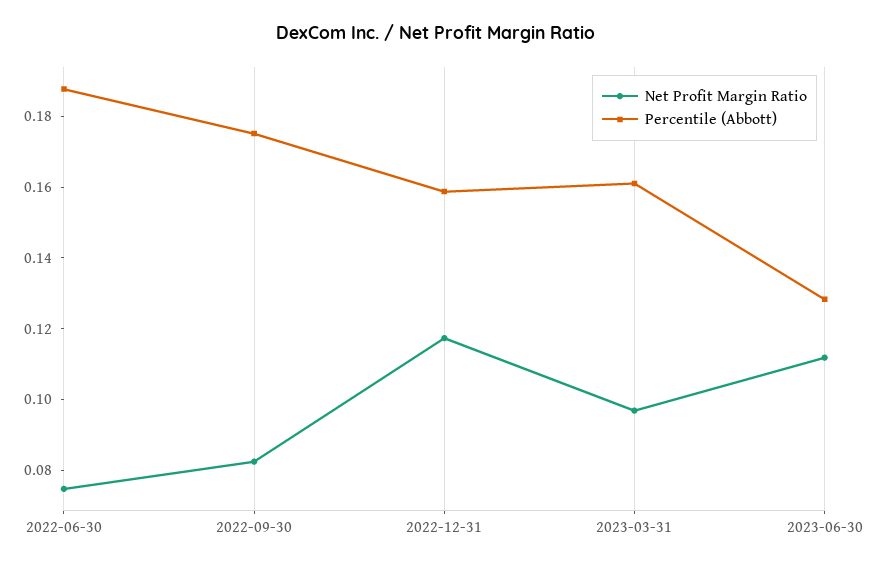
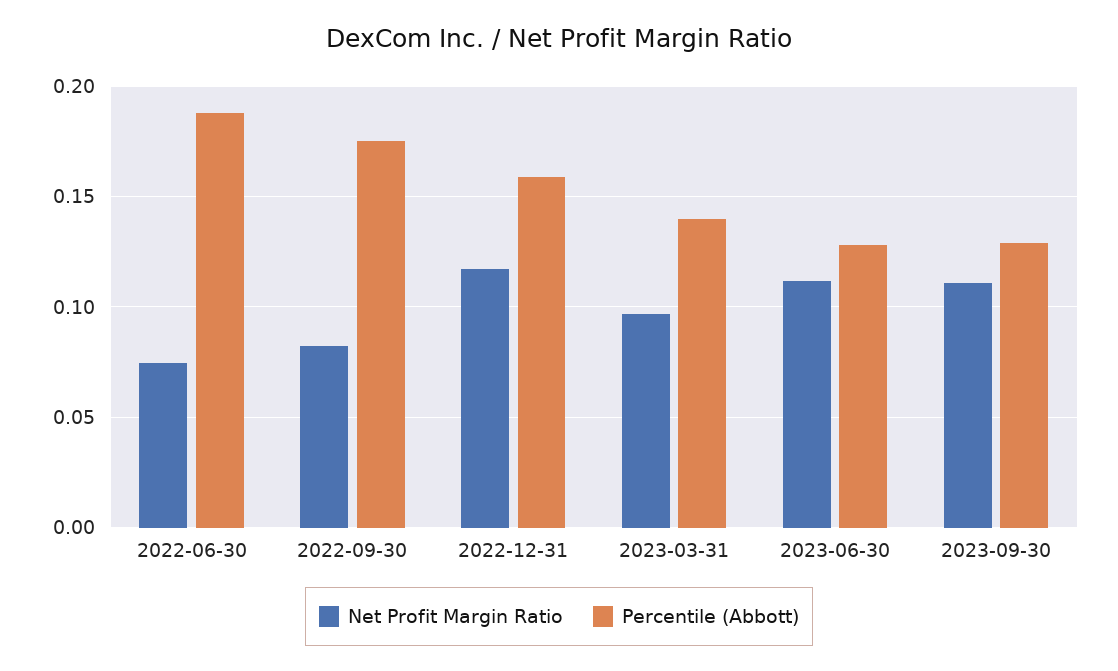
Percentile (Abbott), 2023-03-31: 0.16 -> 0.14
Net Profit Margin Ratio, 2023-09-30: none -> 0.11
Percentile (Abbott), 2023-09-30: none -> 0.13

